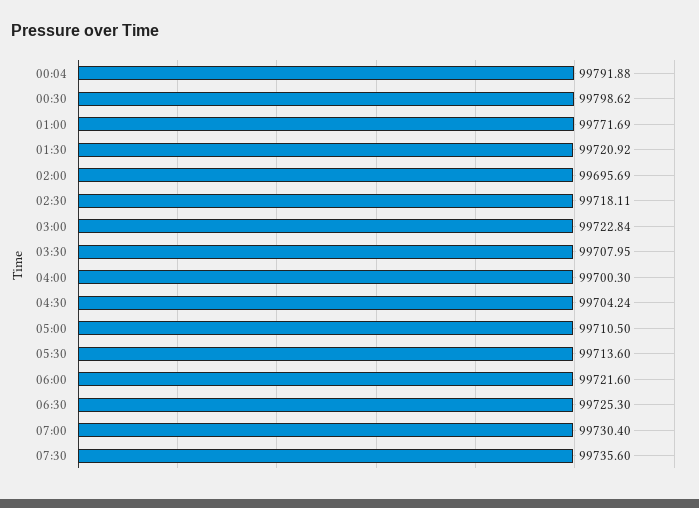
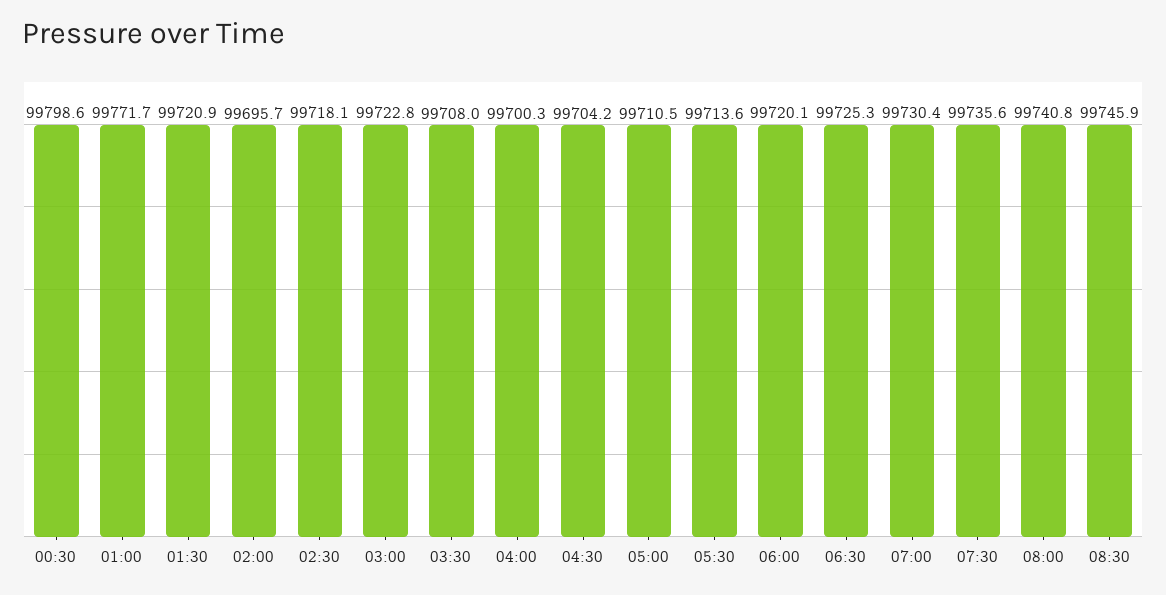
00:04: 99791.88 -> none
06:00: 99721.6 -> 99720.1
08:00: none -> 99740.8
08:30: none -> 99745.9

